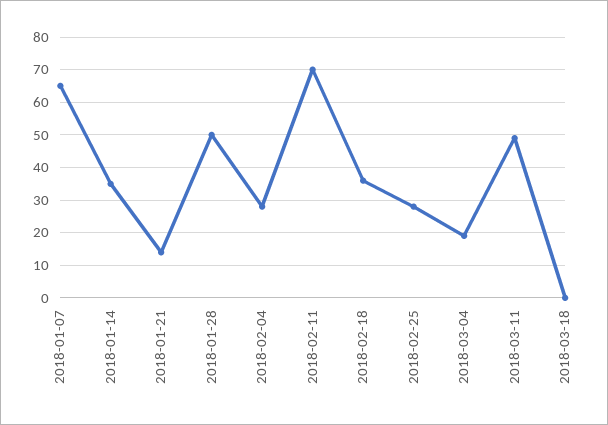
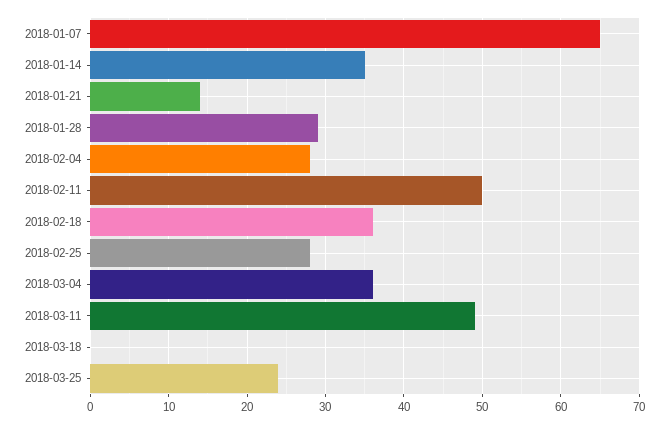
2018-01-28: 50 -> 29
2018-02-11: 70 -> 50
2018-03-04: 20 -> 36
2018-03-25: none -> 24

